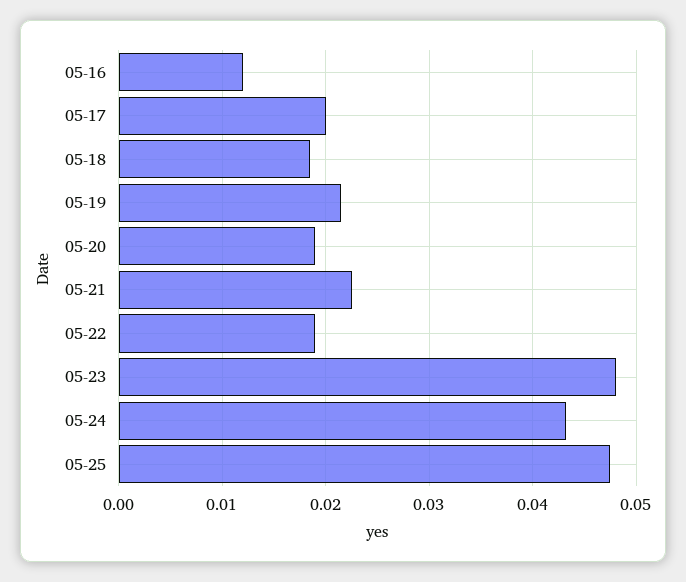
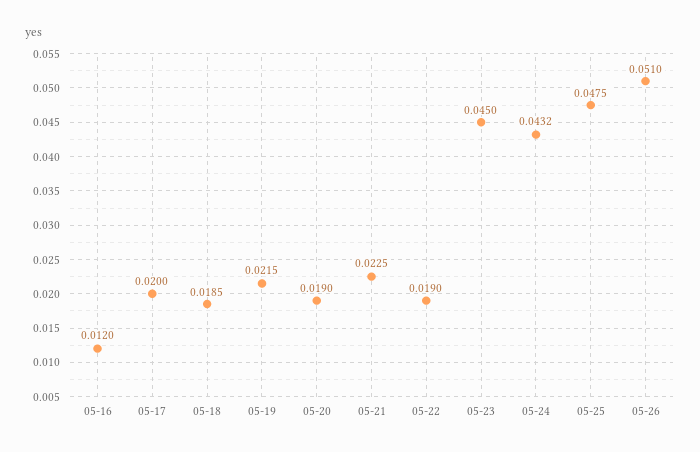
05-23: 0.048 -> 0.045
05-26: none -> 0.051

